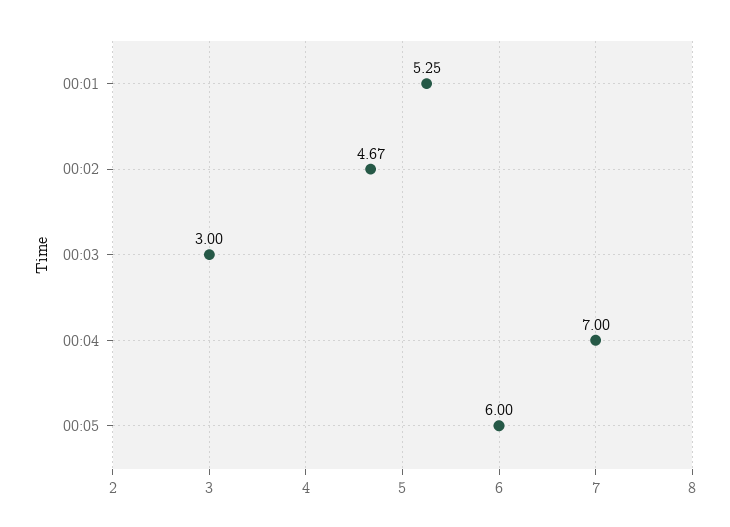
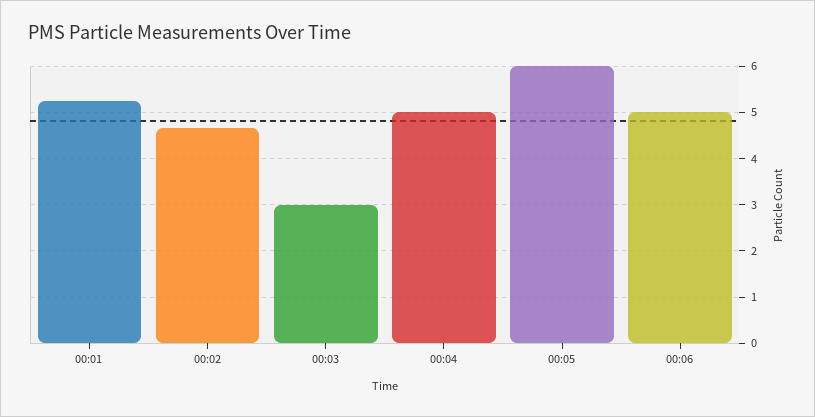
00:04: 7 -> 5
00:06: none -> 5

